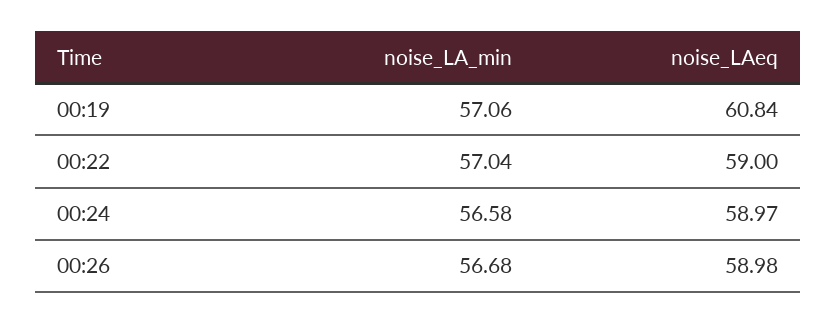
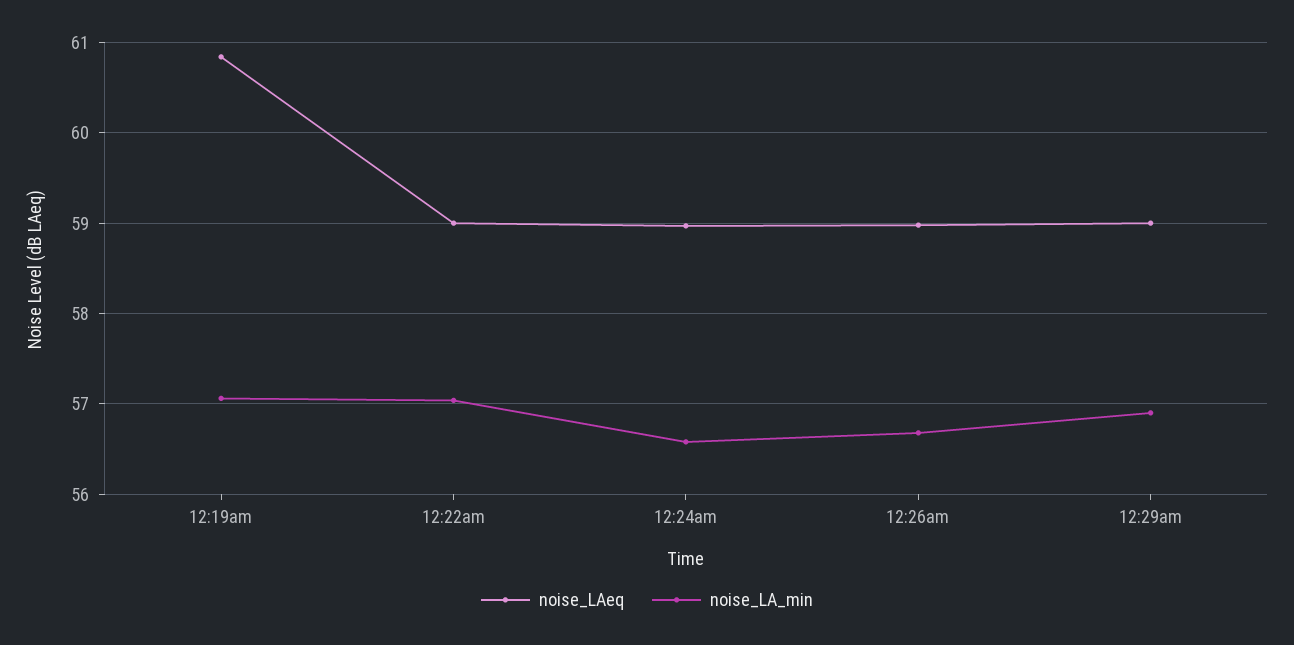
noise_LAeq, 12:29am: none -> 59
noise_LA_min, 12:29am: none -> 56.9

